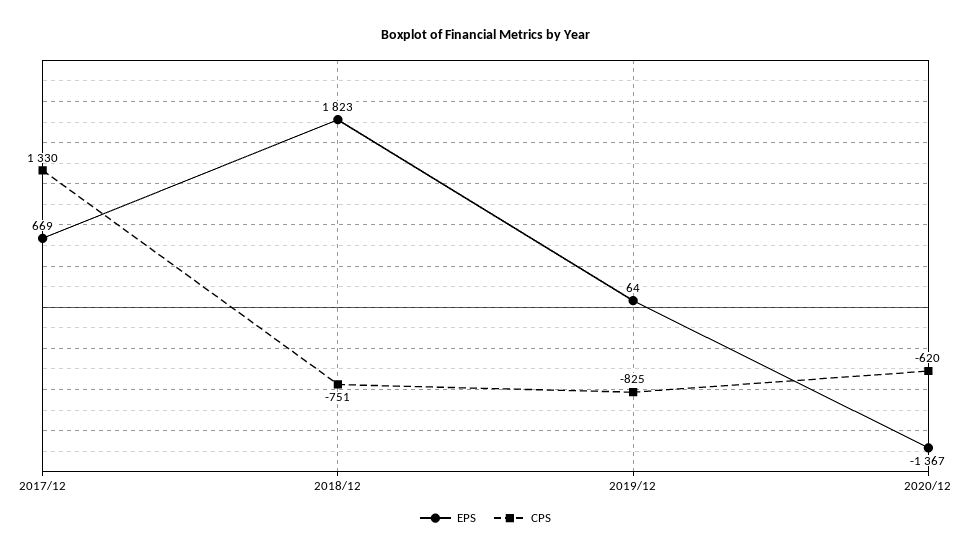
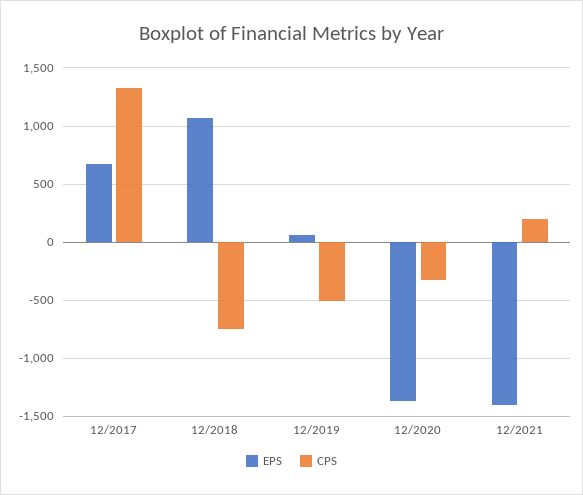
EPS, 2018/12: 1823 -> 1100
CPS, 2019/12: -825 -> -500
CPS, 2020/12: -620 -> -300
EPS, 12/2021: none -> -1400
CPS, 12/2021: none -> 200

